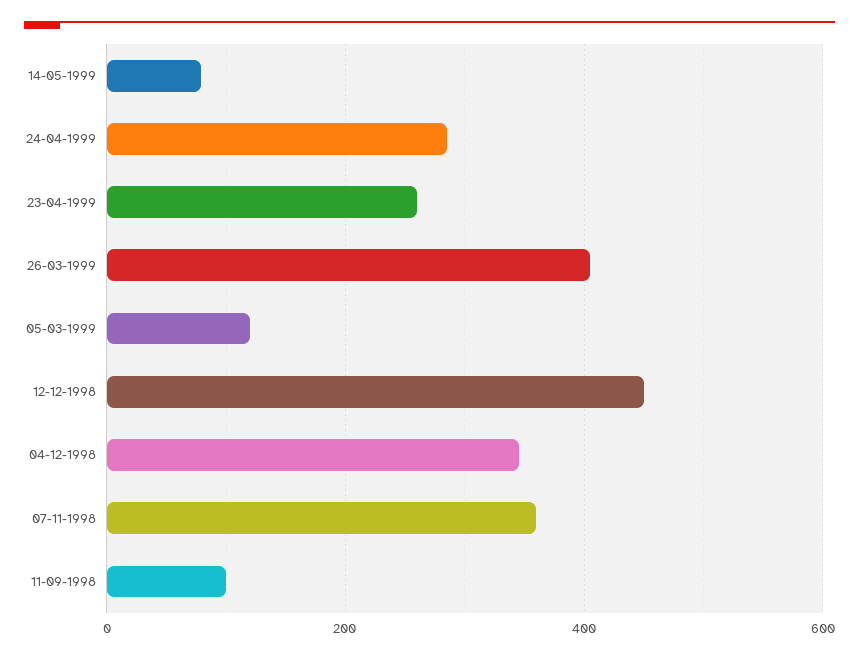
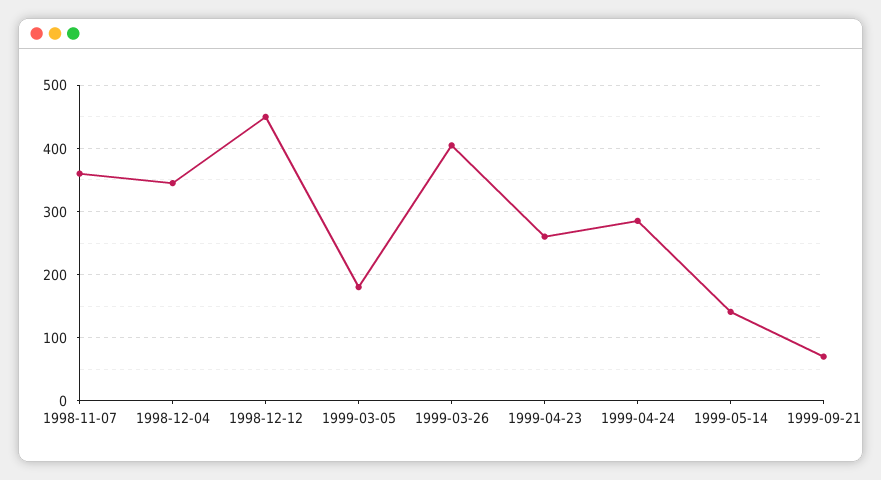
14-05-1999: 80 -> 140
05-03-1999: 120 -> 180
11-09-1998: 100 -> none
1999-09-21: none -> 70

